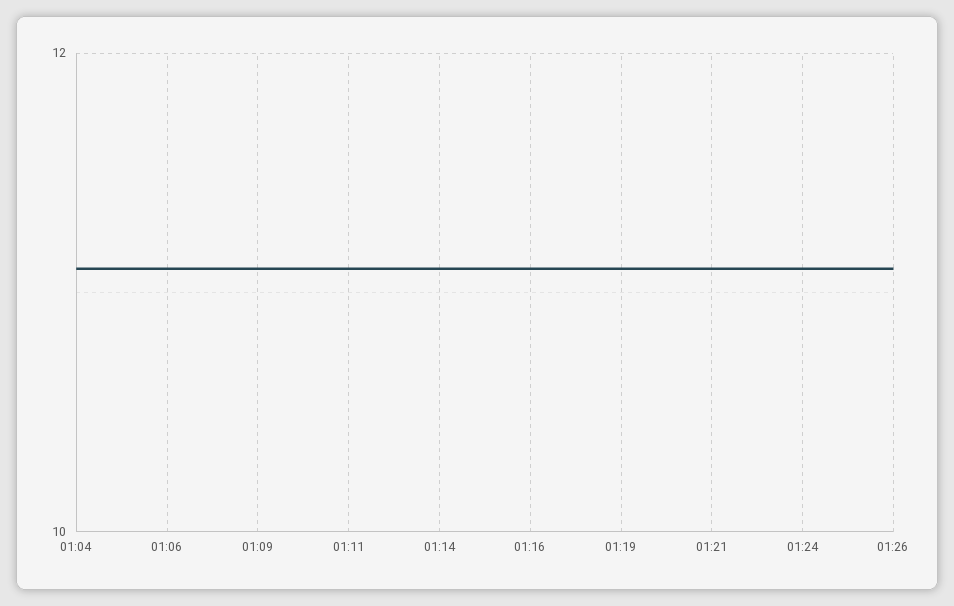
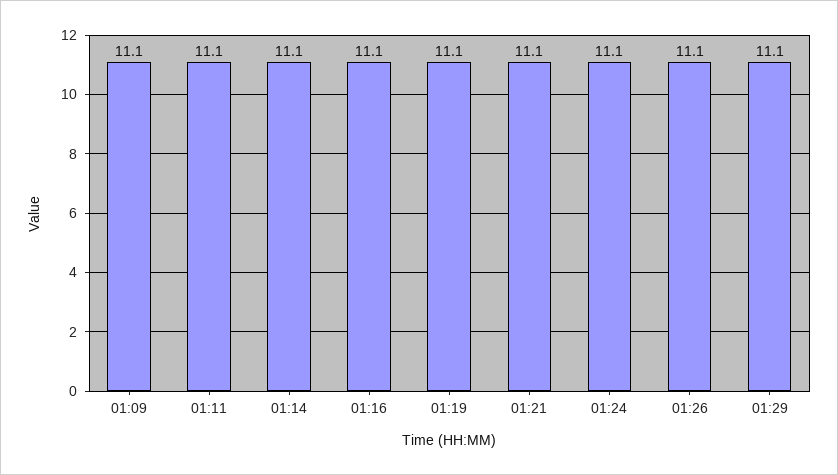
01:04: 11 -> none
01:06: 11 -> none
01:29: none -> 11.1

